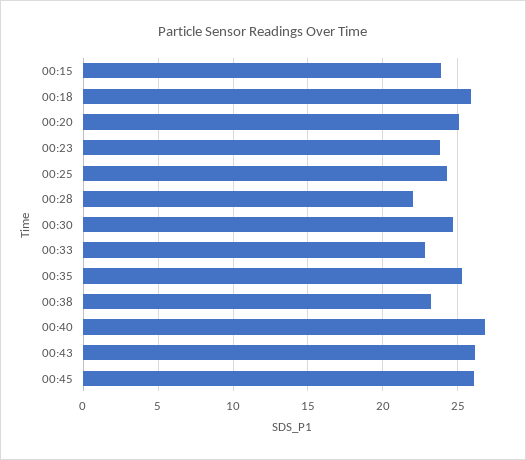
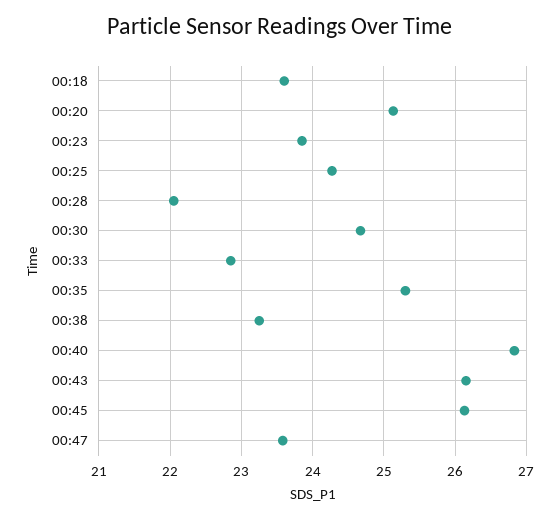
00:15: 24 -> none
00:18: 26 -> 23.6
00:47: none -> 23.6

